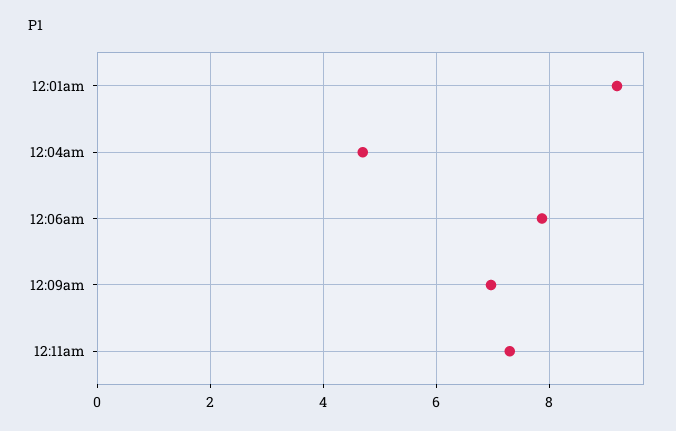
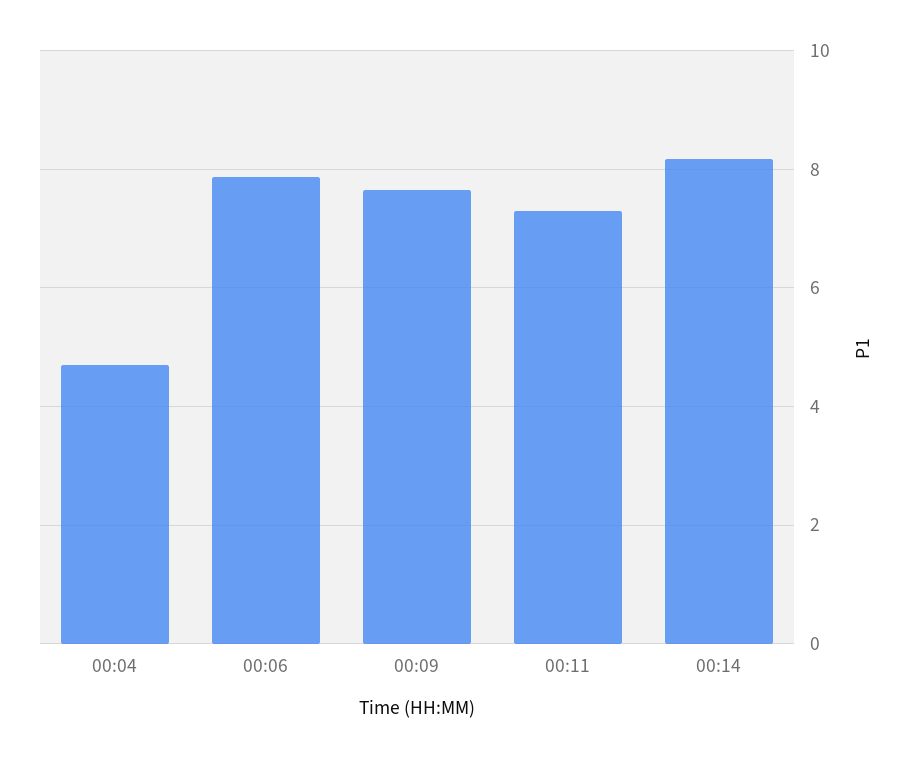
12:01am: 9.2 -> none
12:09am: 7 -> 7.6
00:14: none -> 8.2

